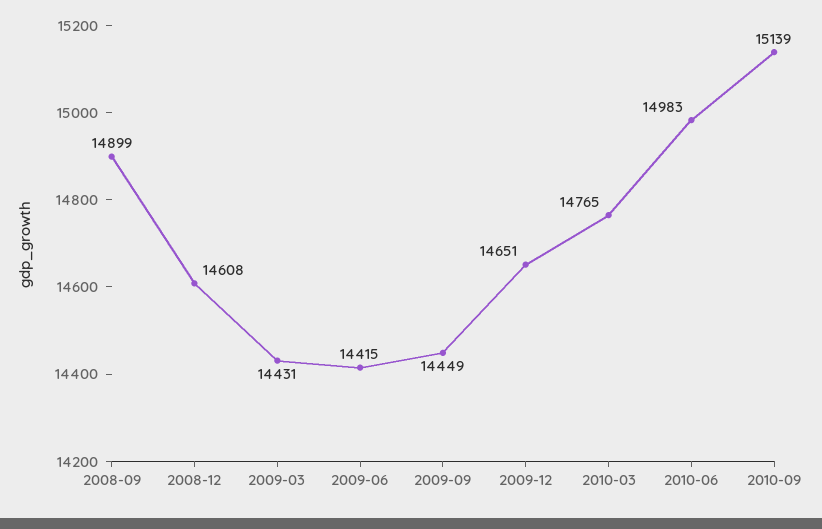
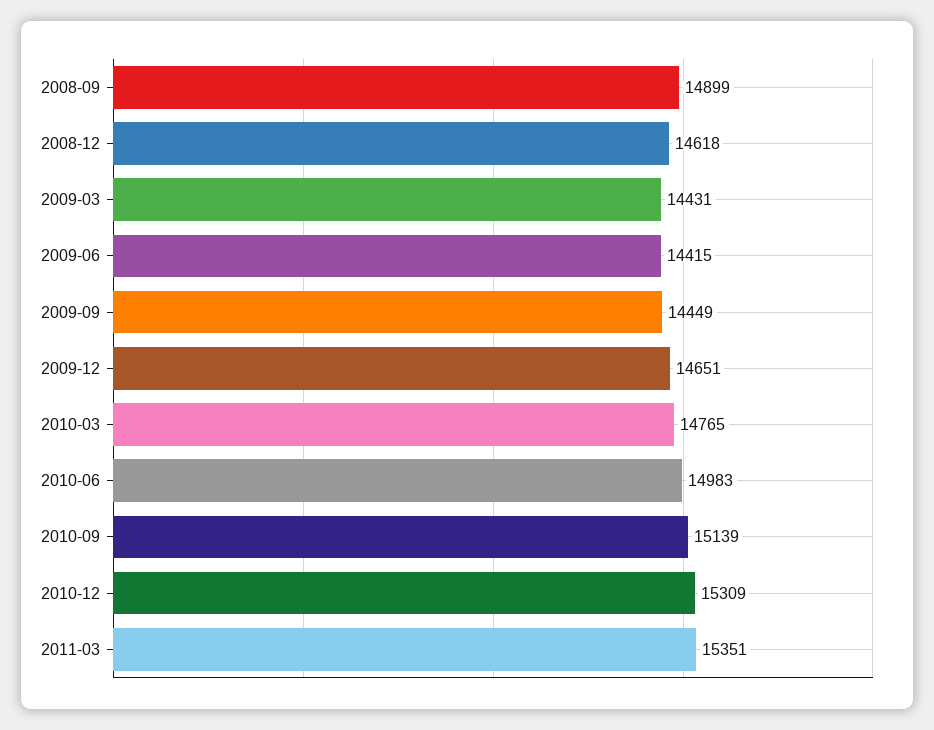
2008-12: 14608 -> 14618
2010-12: none -> 15309
2011-03: none -> 15351

